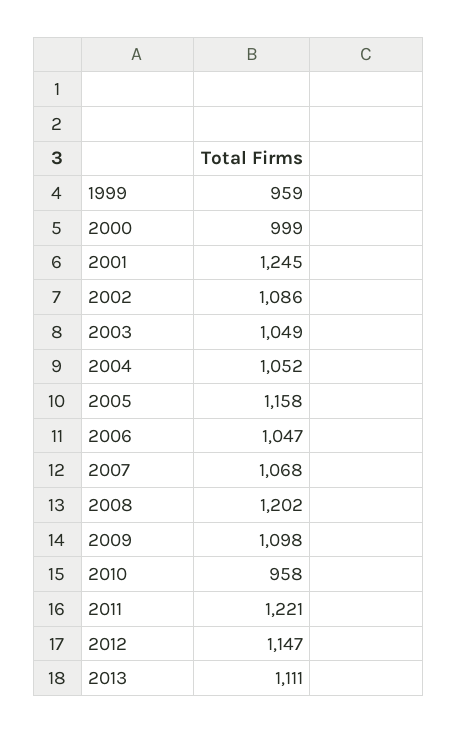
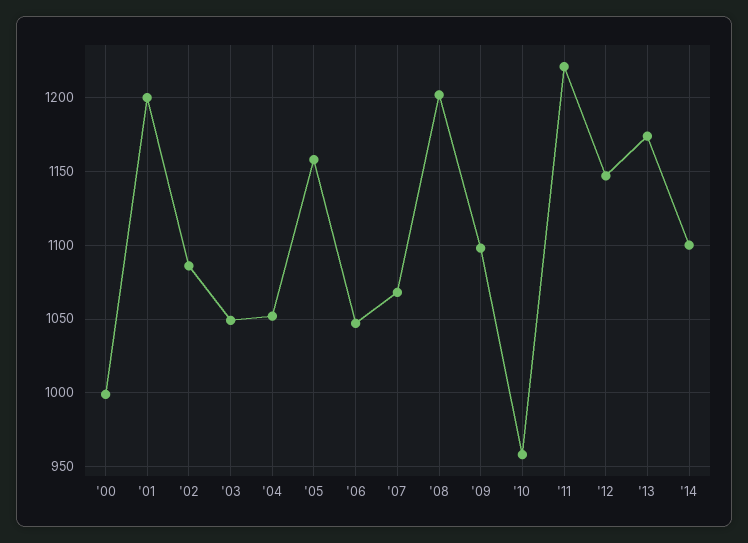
1999: 959 -> none
2001: 1245 -> 1200
2013: 1111 -> 1175
'14: none -> 1100

